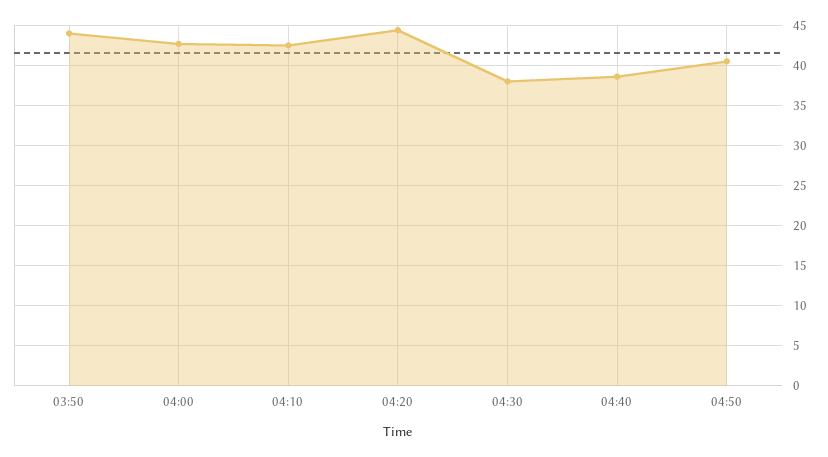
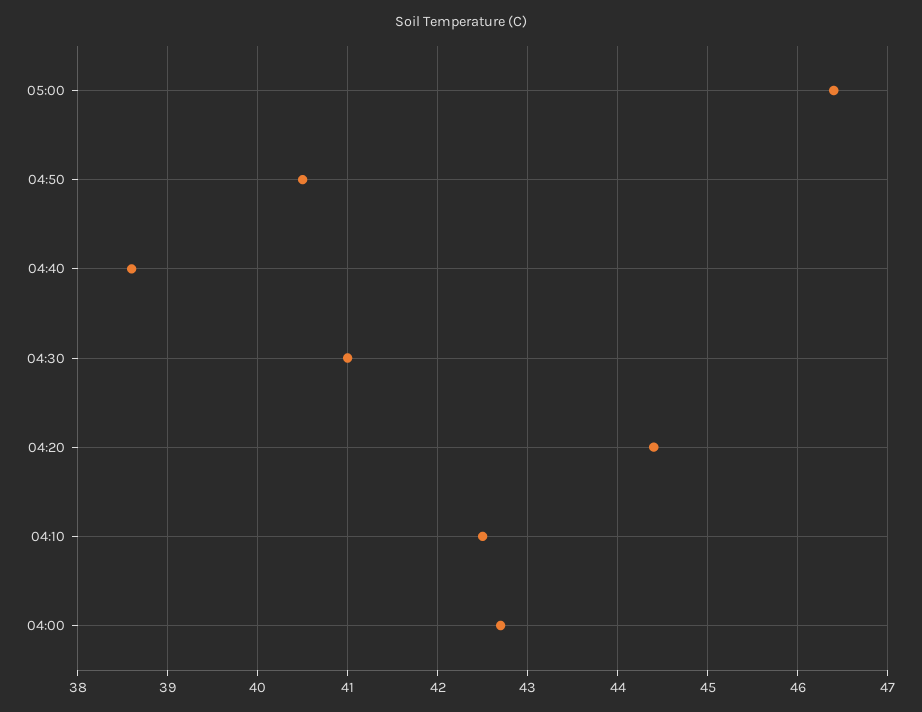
03:50: 44 -> none
04:30: 38 -> 41
05:00: none -> 46.4

